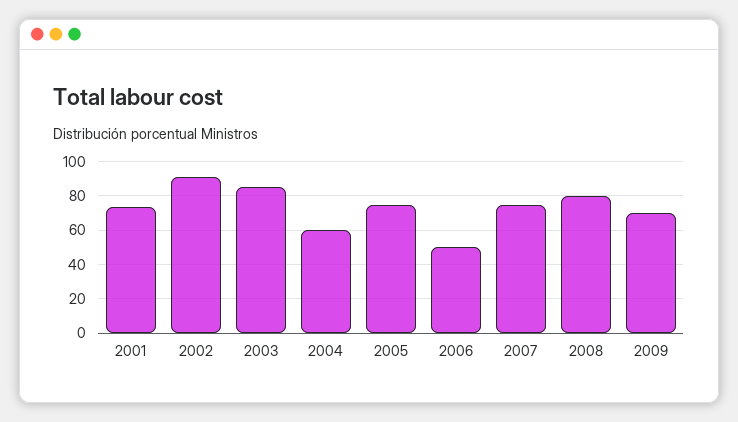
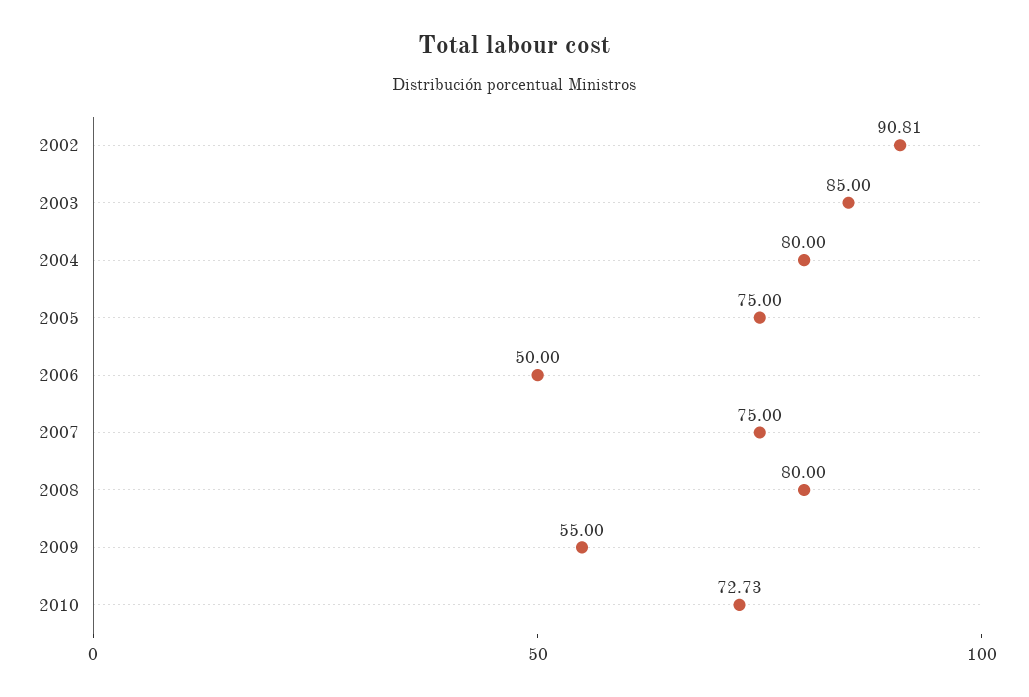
2001: 75 -> none
2004: 60 -> 80
2009: 70 -> 55
2010: none -> 72.73

